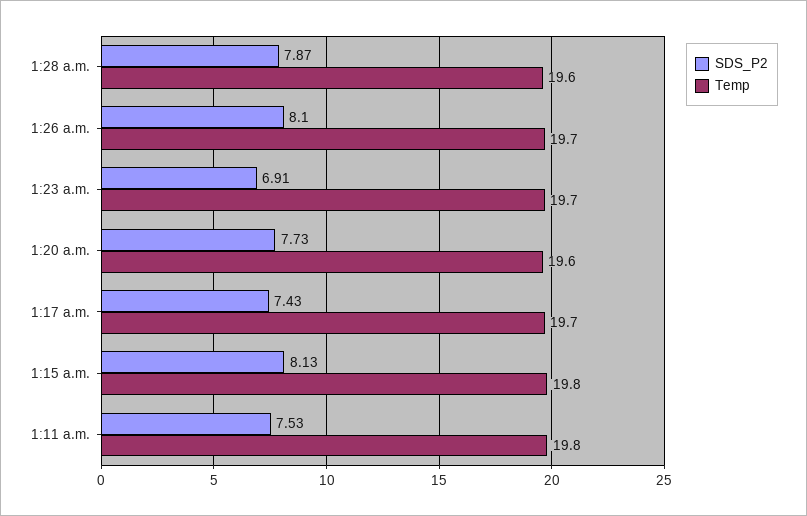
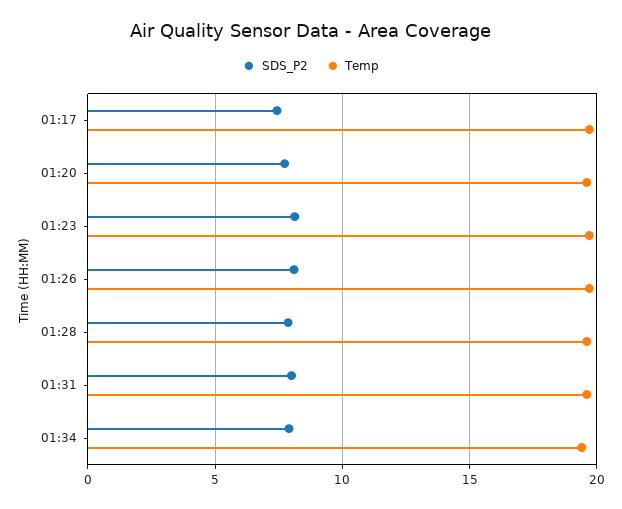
SDS_P2, 1:23 a.m.: 6.91 -> 8
SDS_P2, 1:15 a.m.: 8.13 -> none
Temp, 1:15 a.m.: 19.8 -> none
SDS_P2, 1:11 a.m.: 7.53 -> none
Temp, 1:11 a.m.: 19.8 -> none
SDS_P2, 01:31: none -> 8
Temp, 01:31: none -> 19.5
SDS_P2, 01:34: none -> 8
Temp, 01:34: none -> 19.5

